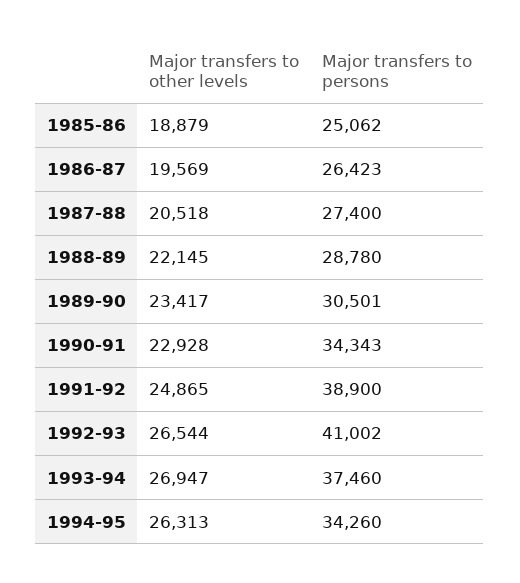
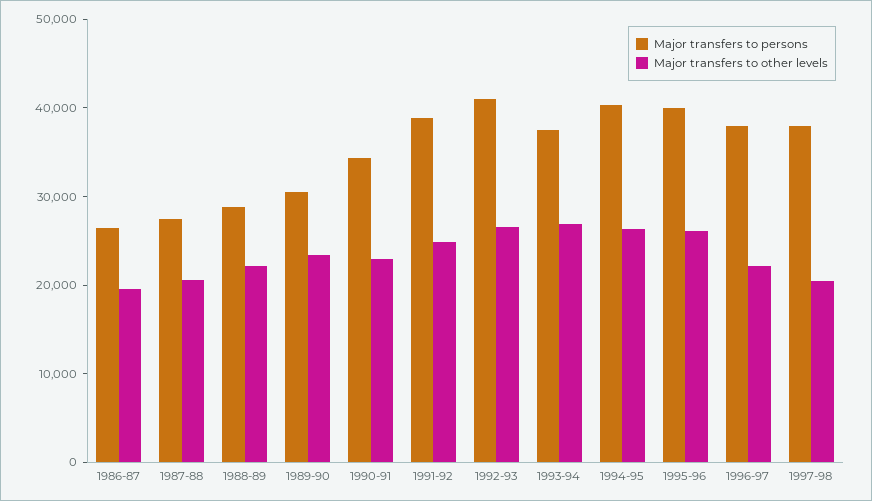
Major transfers to other levels, 1985-86: 18879 -> none
Major transfers to persons, 1985-86: 25062 -> none
Major transfers to persons, 1994-95: 34260 -> 40000
Major transfers to persons, 1995-96: none -> 40000
Major transfers to other levels, 1995-96: none -> 26000
Major transfers to persons, 1996-97: none -> 38000
Major transfers to other levels, 1996-97: none -> 22000
Major transfers to persons, 1997-98: none -> 38000
Major transfers to other levels, 1997-98: none -> 20000

